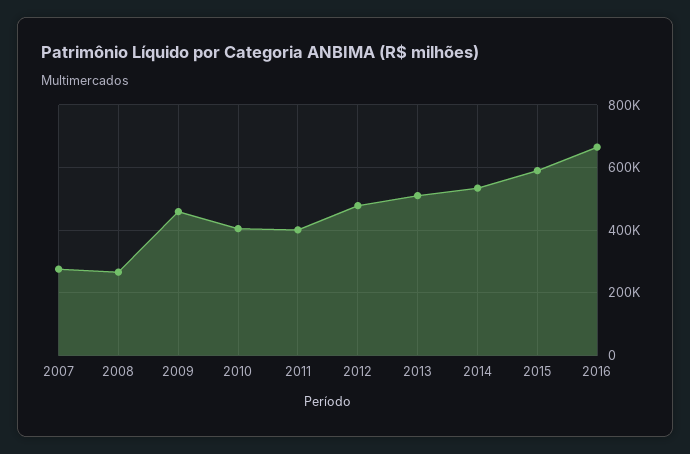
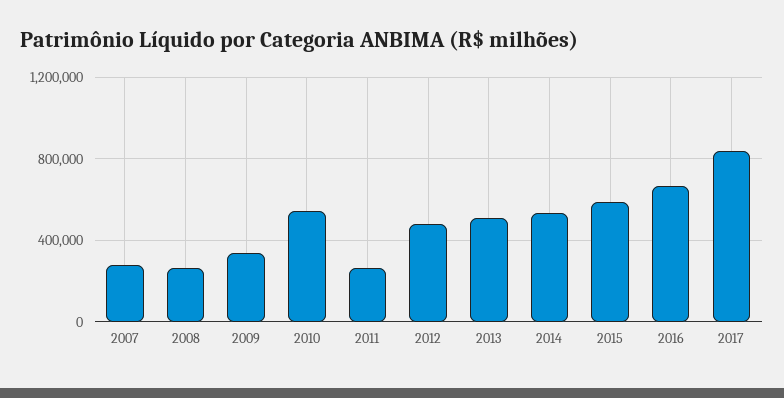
2009: 460000 -> 350000
2010: 400000 -> 550000
2011: 400000 -> 250000
2017: none -> 850000

